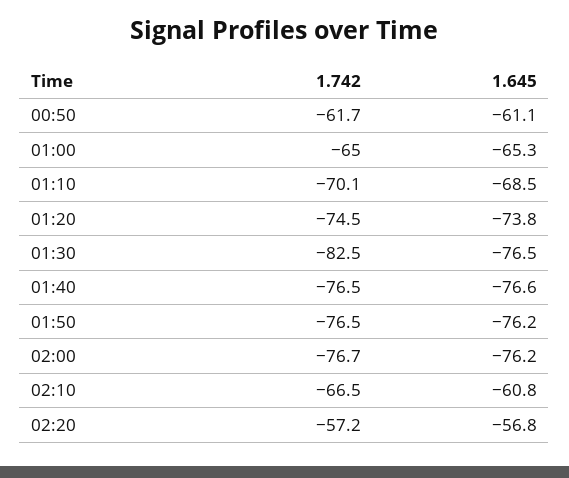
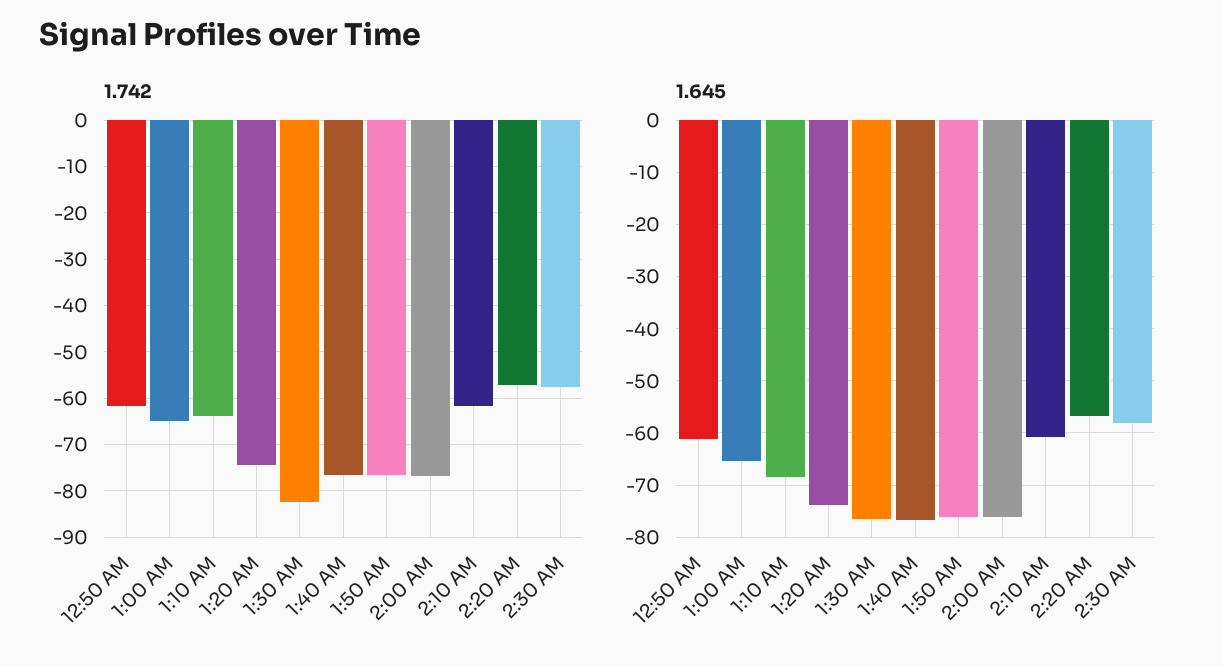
1.742, 01:10: -70.1 -> -64
1.742, 02:10: -66.5 -> -62
1.742, 2:30 AM: none -> -58
1.645, 2:30 AM: none -> -58

